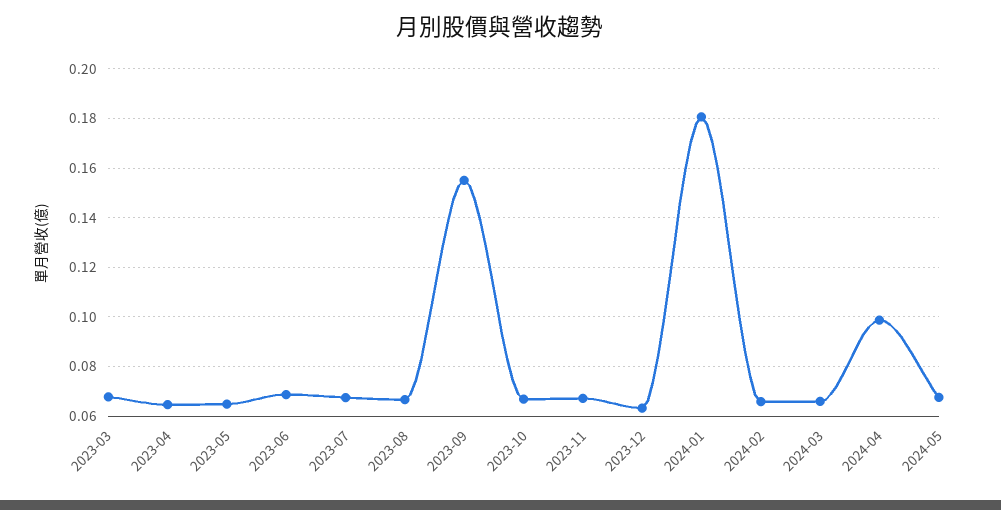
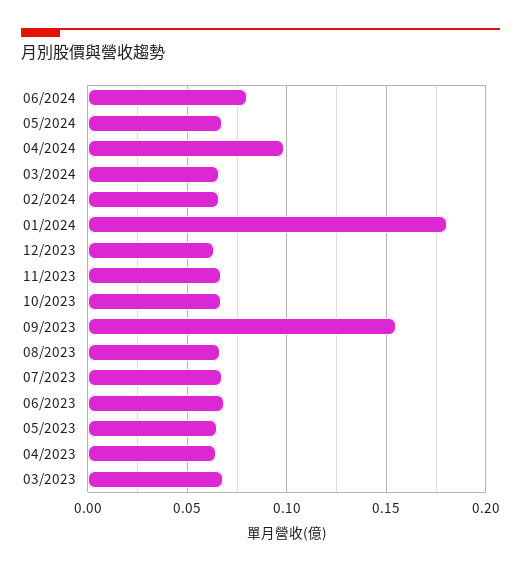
06/2024: none -> 0.08

